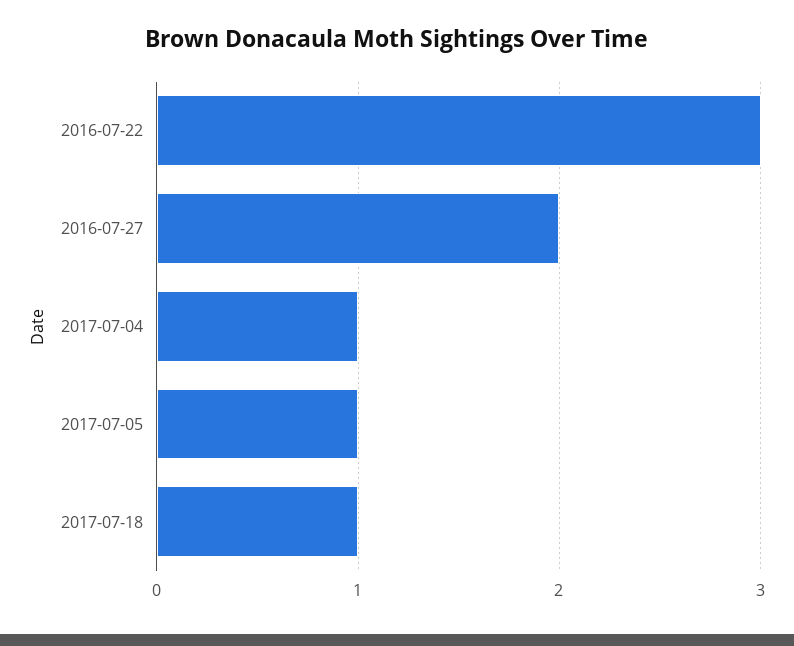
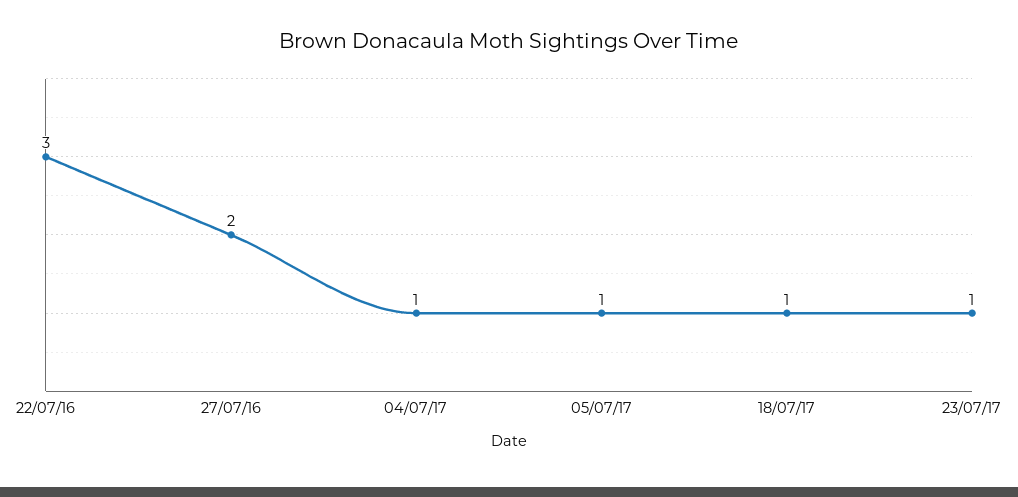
23/07/17: none -> 1

